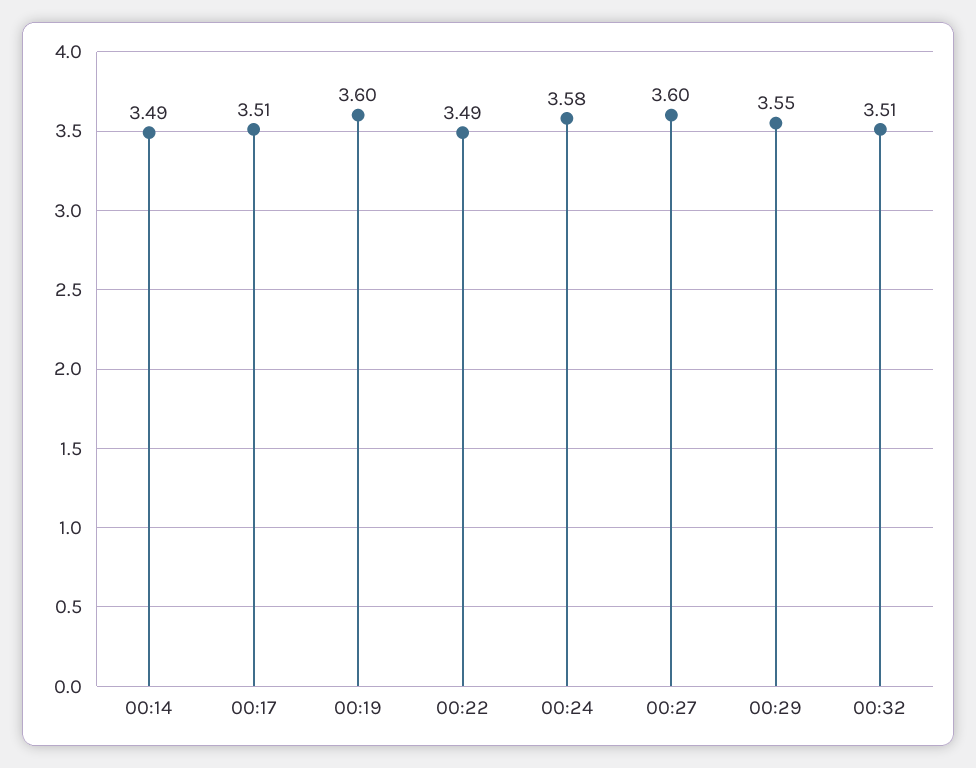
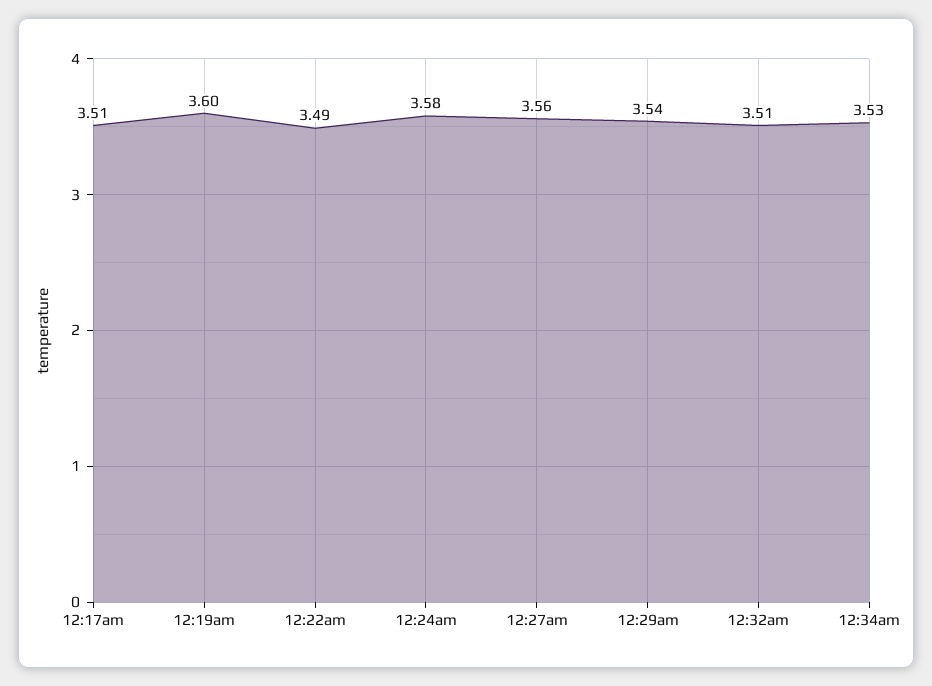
00:14: 3.49 -> none
00:27: 3.6 -> 3.56
00:29: 3.55 -> 3.54
12:34am: none -> 3.53

